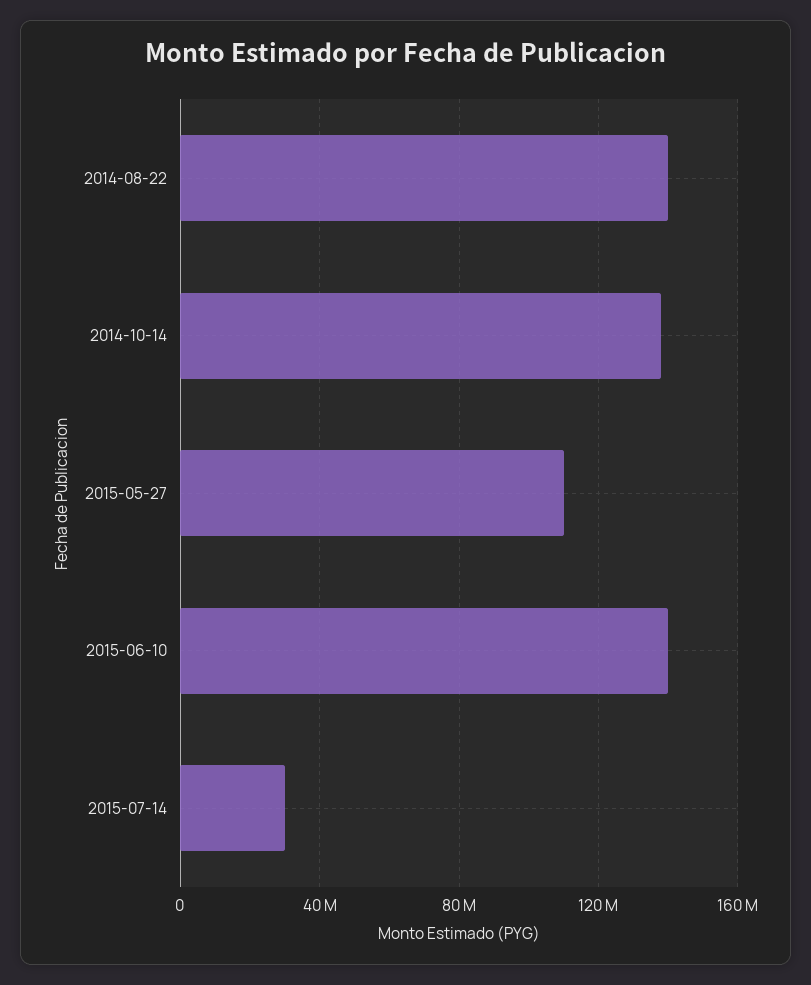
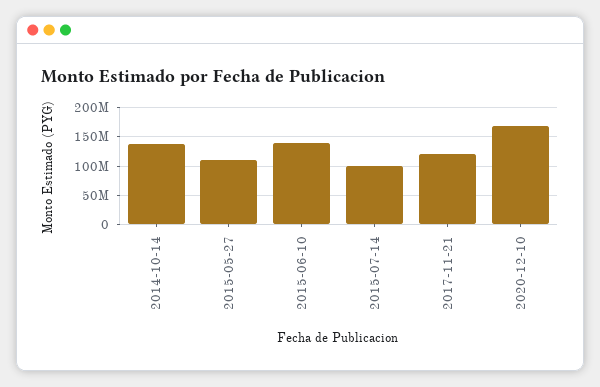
2014-08-22: 140000000 -> none
2015-07-14: 30000000 -> 100000000
2017-11-21: none -> 125000000
2020-12-10: none -> 175000000

